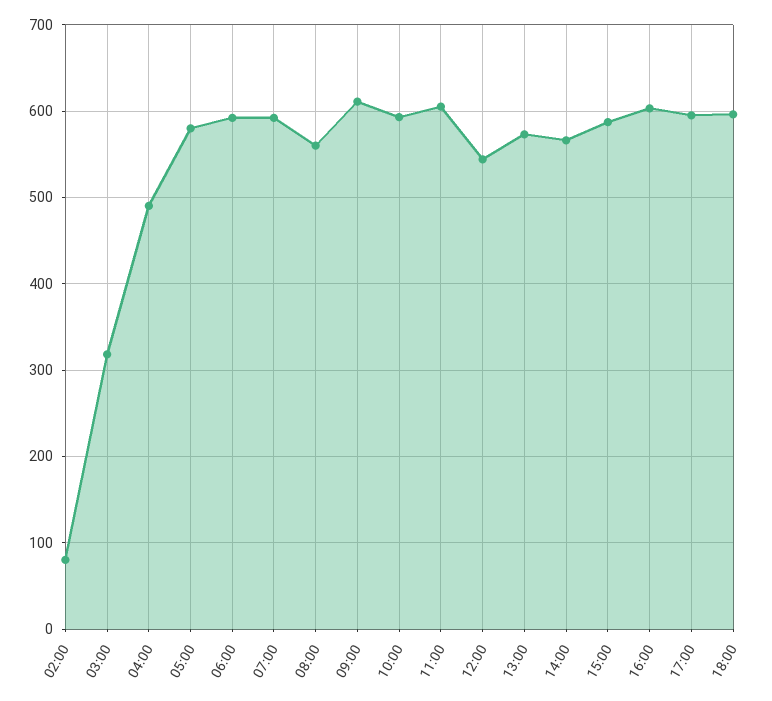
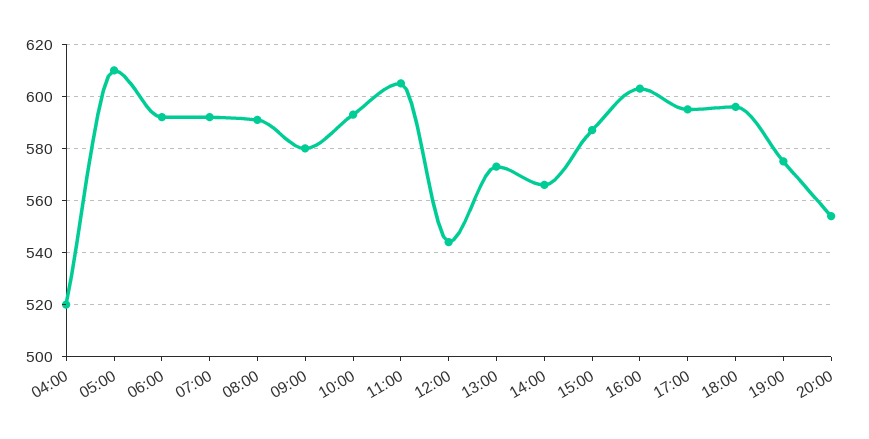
02:00: 80 -> none
03:00: 320 -> none
04:00: 490 -> 520
05:00: 580 -> 610
08:00: 560 -> 590
09:00: 610 -> 580
19:00: none -> 575
20:00: none -> 555

